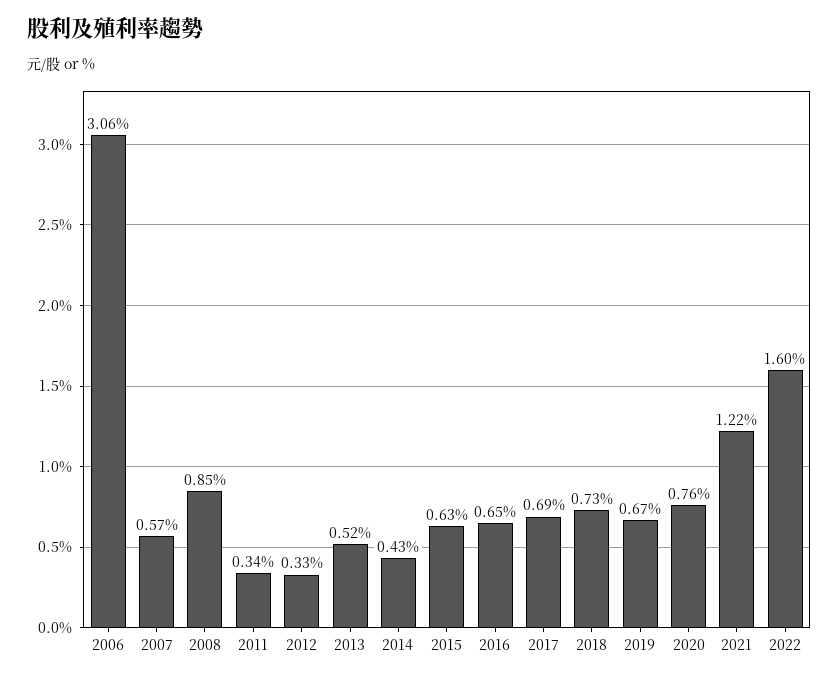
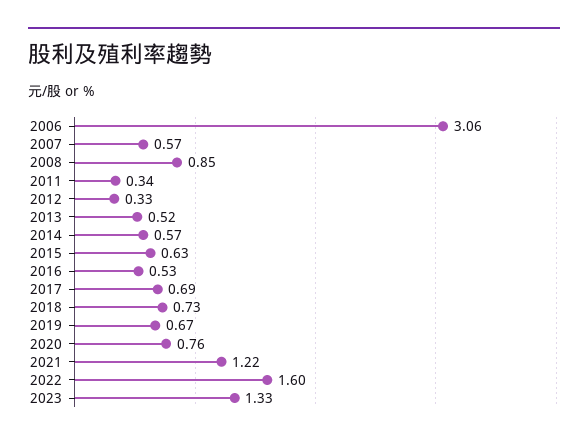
2014: 0.43 -> 0.57
2016: 0.65 -> 0.53
2023: none -> 1.33

